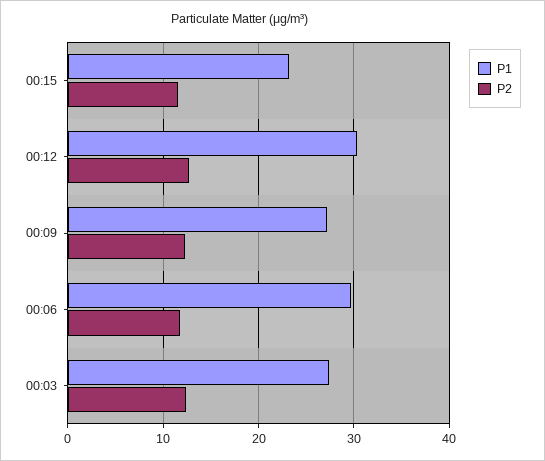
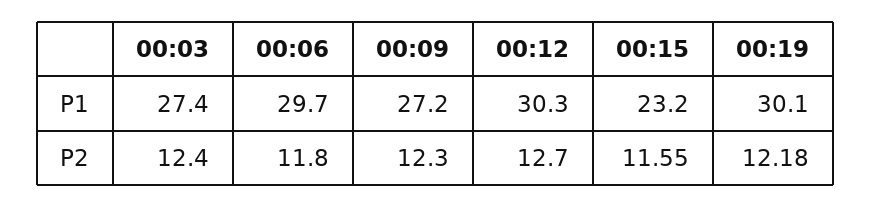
P1, 00:19: none -> 30.1
P2, 00:19: none -> 12.18

